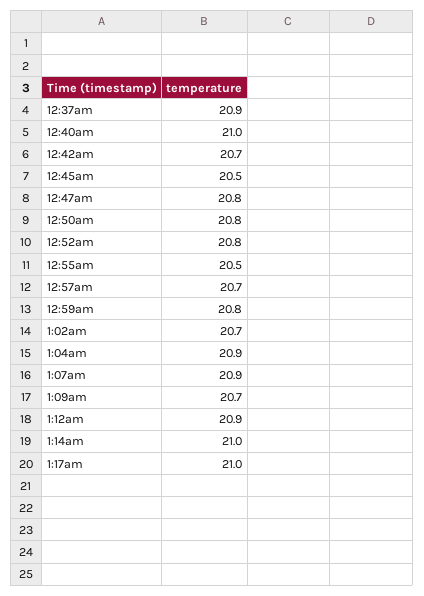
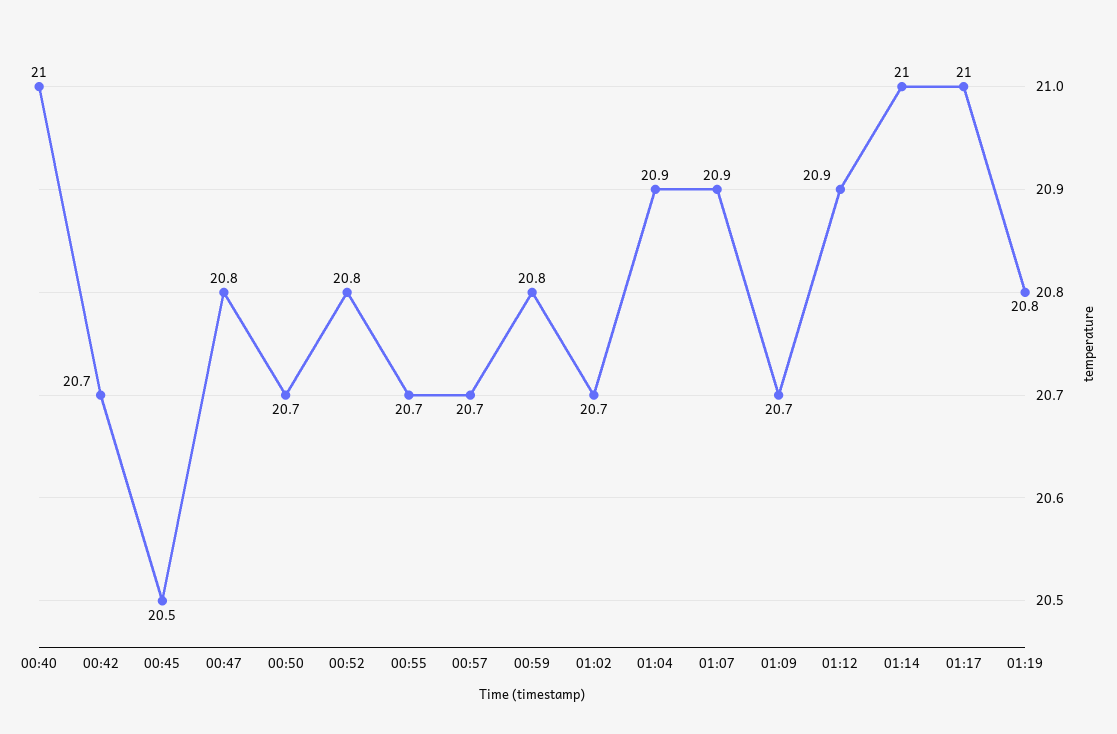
12:37am: 20.9 -> none
12:50am: 20.8 -> 20.7
12:55am: 20.5 -> 20.7
01:19: none -> 20.8

